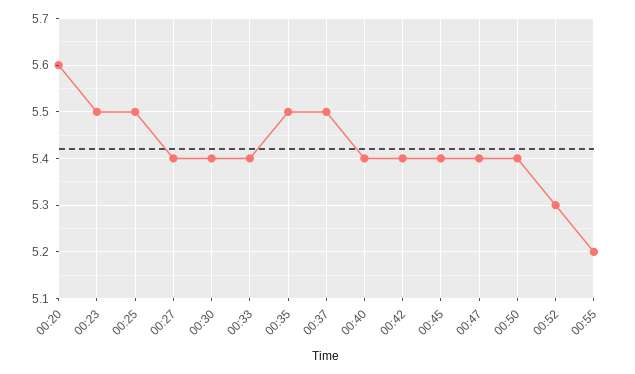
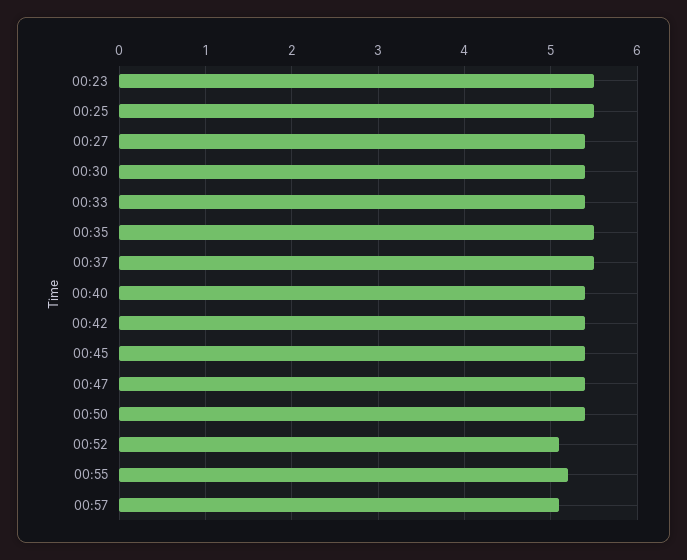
00:20: 5.6 -> none
00:52: 5.3 -> 5.1
00:57: none -> 5.1

